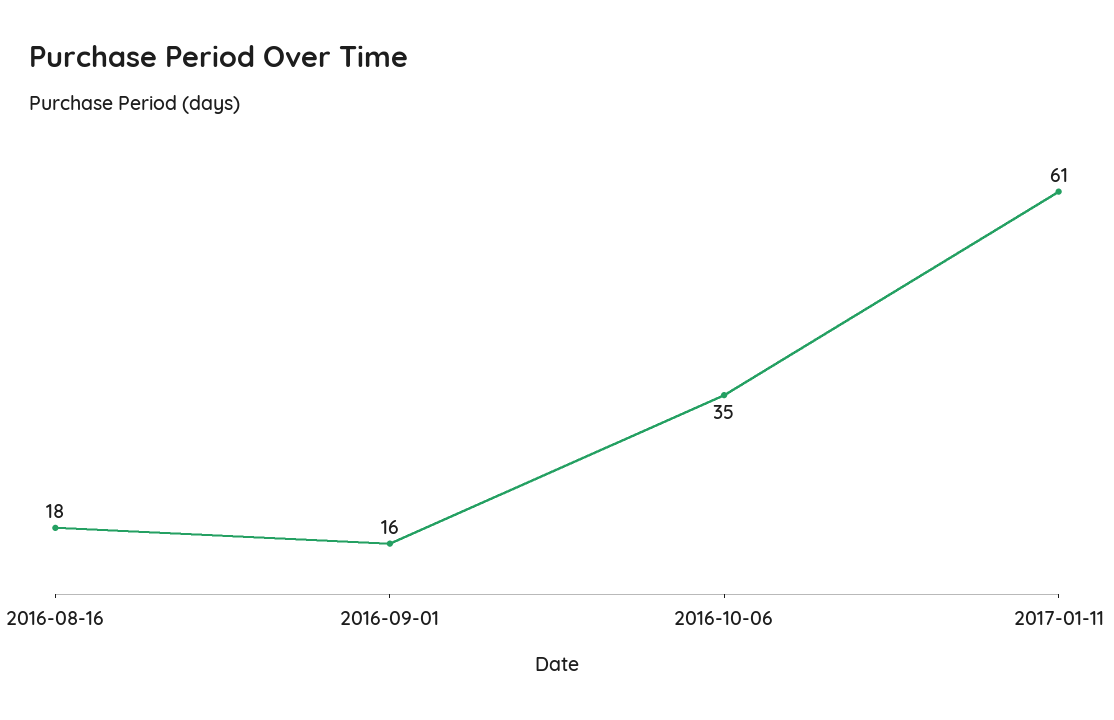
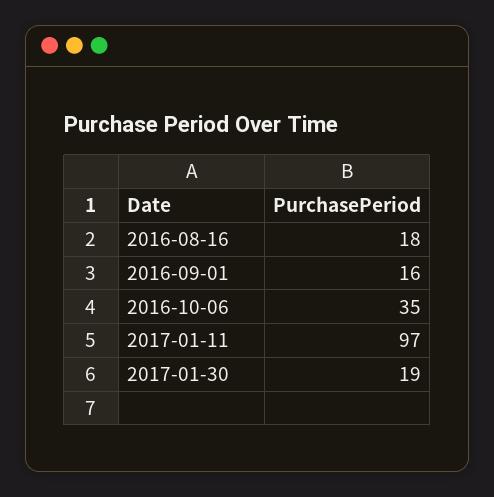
2017-01-11: 61 -> 97
2017-01-30: none -> 19

